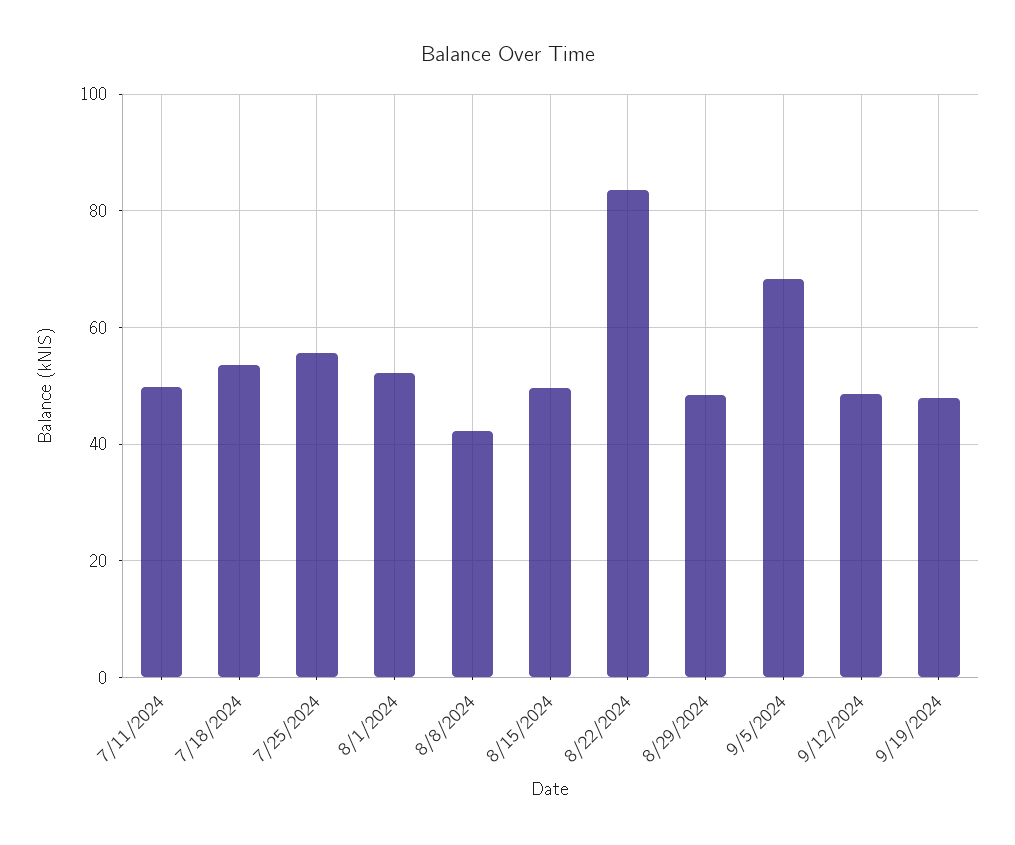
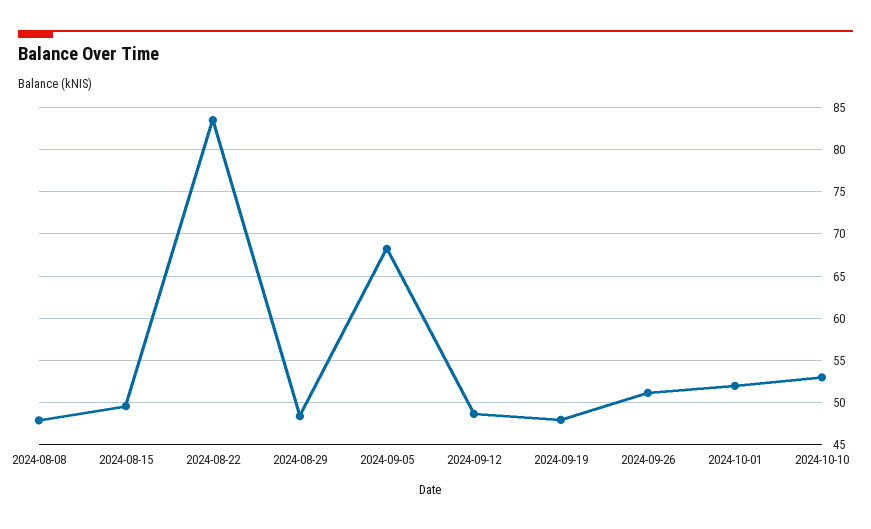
7/11/2024: 50 -> none
7/18/2024: 54 -> none
7/25/2024: 56 -> none
8/1/2024: 52 -> none
8/8/2024: 42 -> 48
2024-09-26: none -> 51
2024-10-01: none -> 52
2024-10-10: none -> 53

